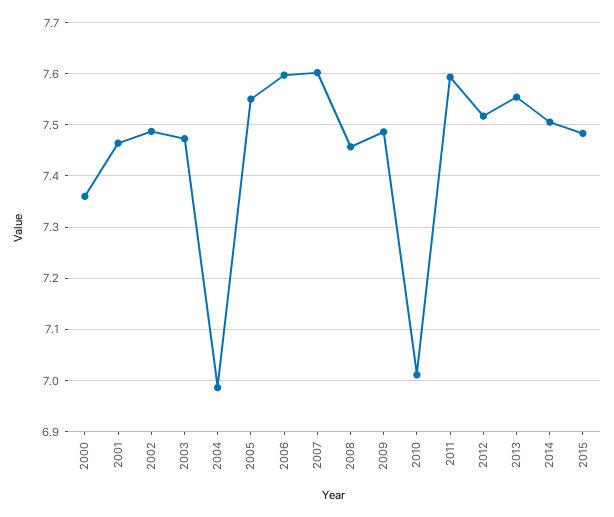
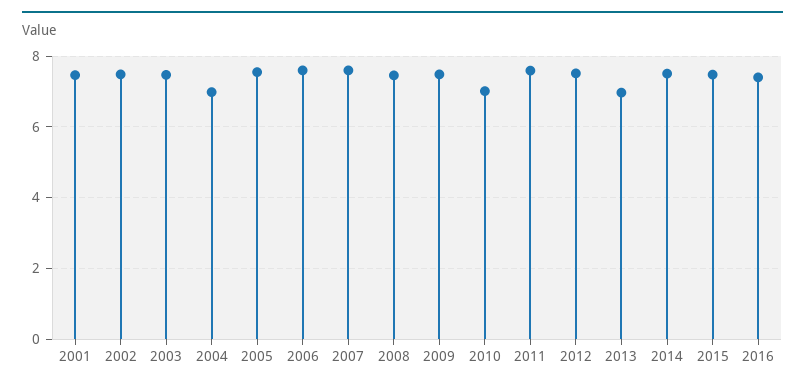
2000: 7.36 -> none
2013: 7.56 -> 7
2016: none -> 7.4

